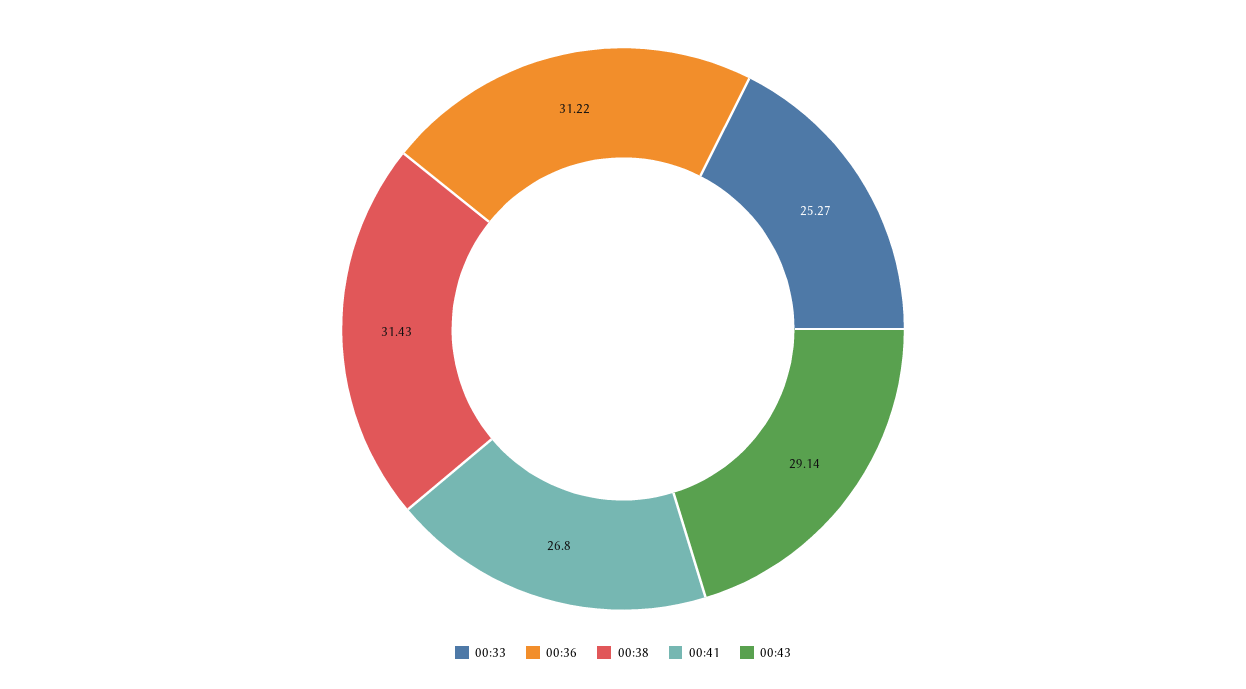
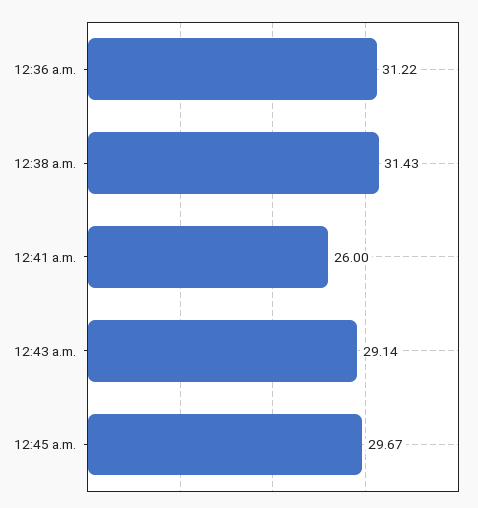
00:33: 25.27 -> none
00:41: 26.8 -> 26
12:45 a.m.: none -> 29.67

